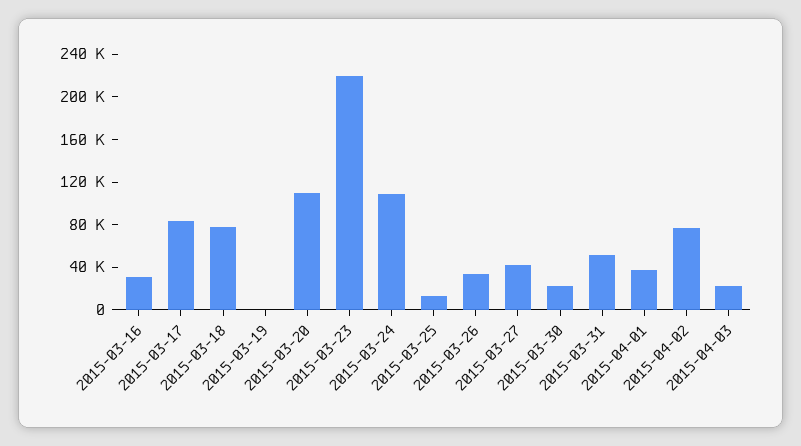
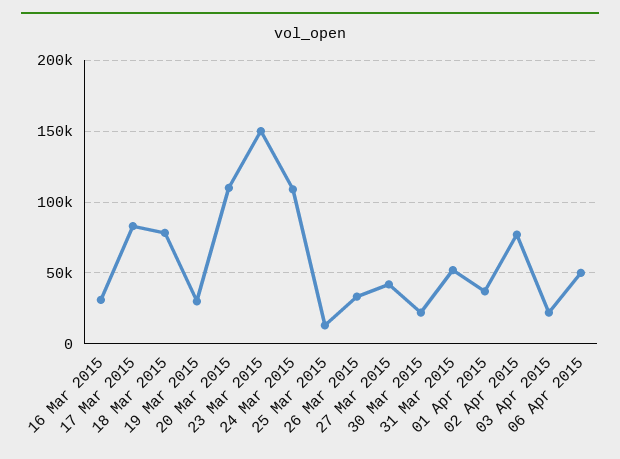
2015-03-19: 0 -> 30000
2015-03-23: 220000 -> 150000
06 Apr 2015: none -> 50000

